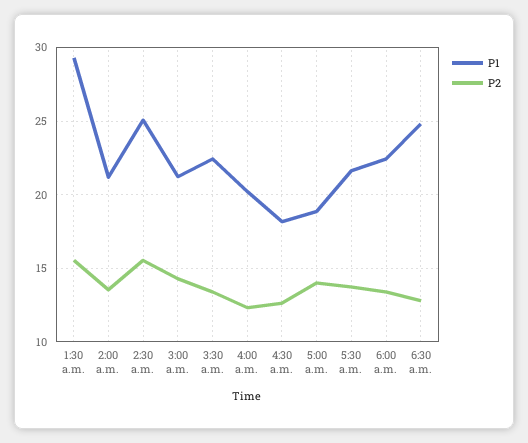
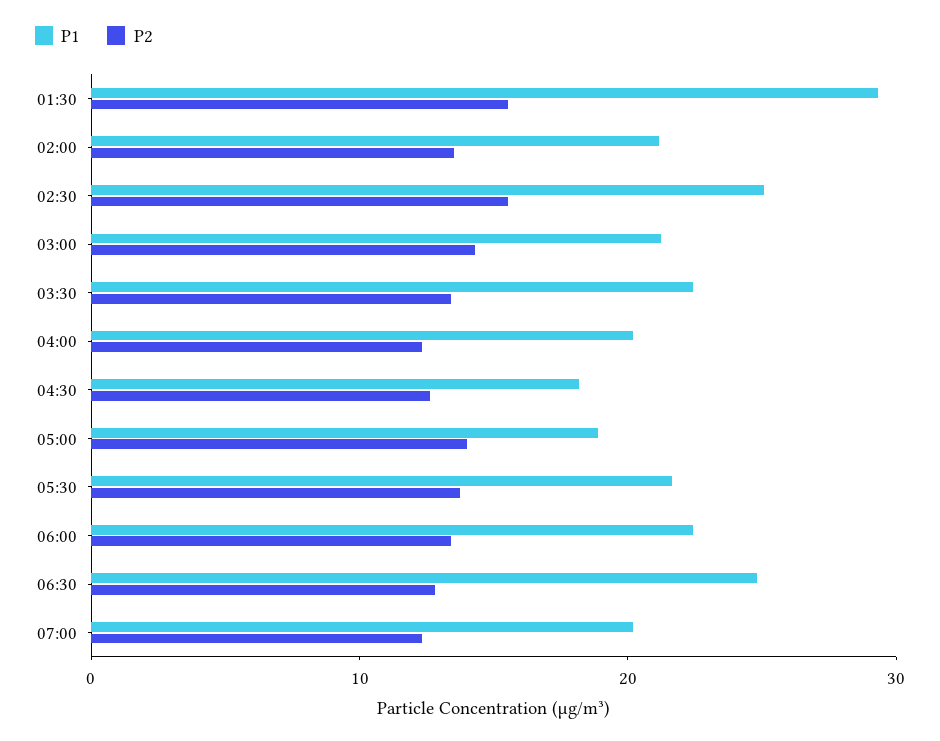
P1, 07:00: none -> 20
P2, 07:00: none -> 12

